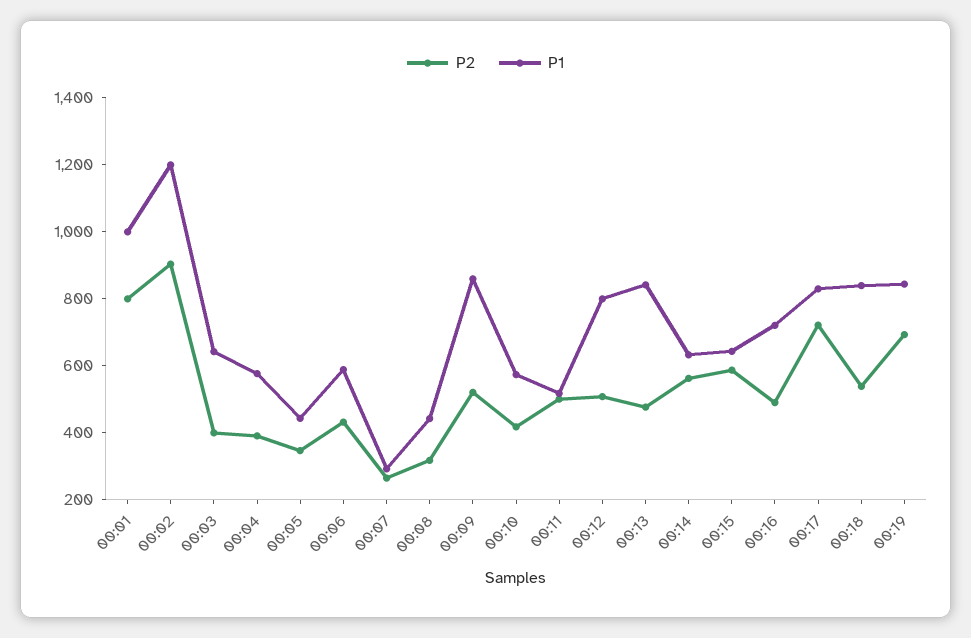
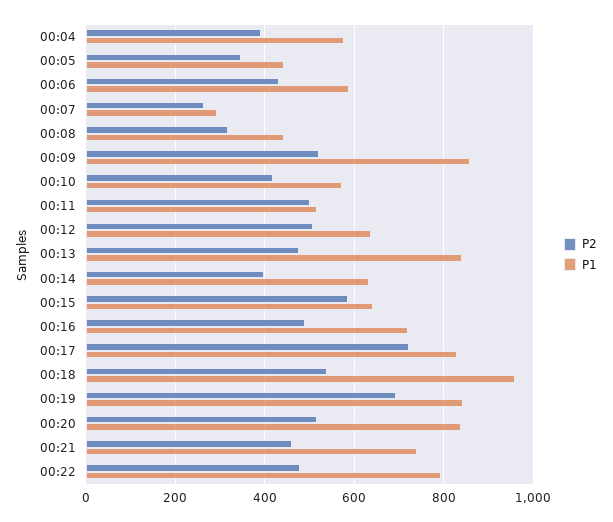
P2, 00:01: 800 -> none
P1, 00:01: 1000 -> none
P2, 00:02: 900 -> none
P1, 00:02: 1200 -> none
P2, 00:03: 400 -> none
P1, 00:03: 650 -> none
P1, 00:12: 800 -> 640
P2, 00:14: 550 -> 400
P1, 00:18: 850 -> 960
P2, 00:20: none -> 520
P1, 00:20: none -> 840
P2, 00:21: none -> 460
P1, 00:21: none -> 740
P2, 00:22: none -> 480
P1, 00:22: none -> 800

